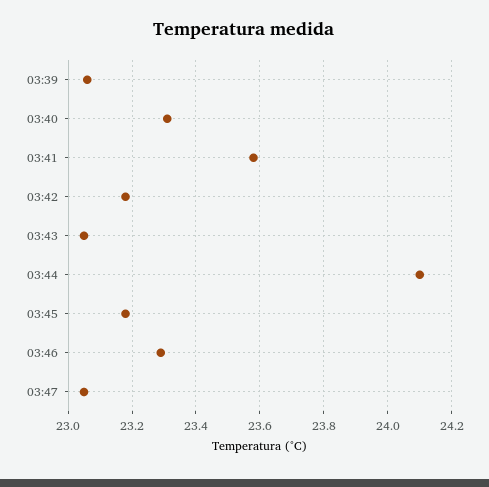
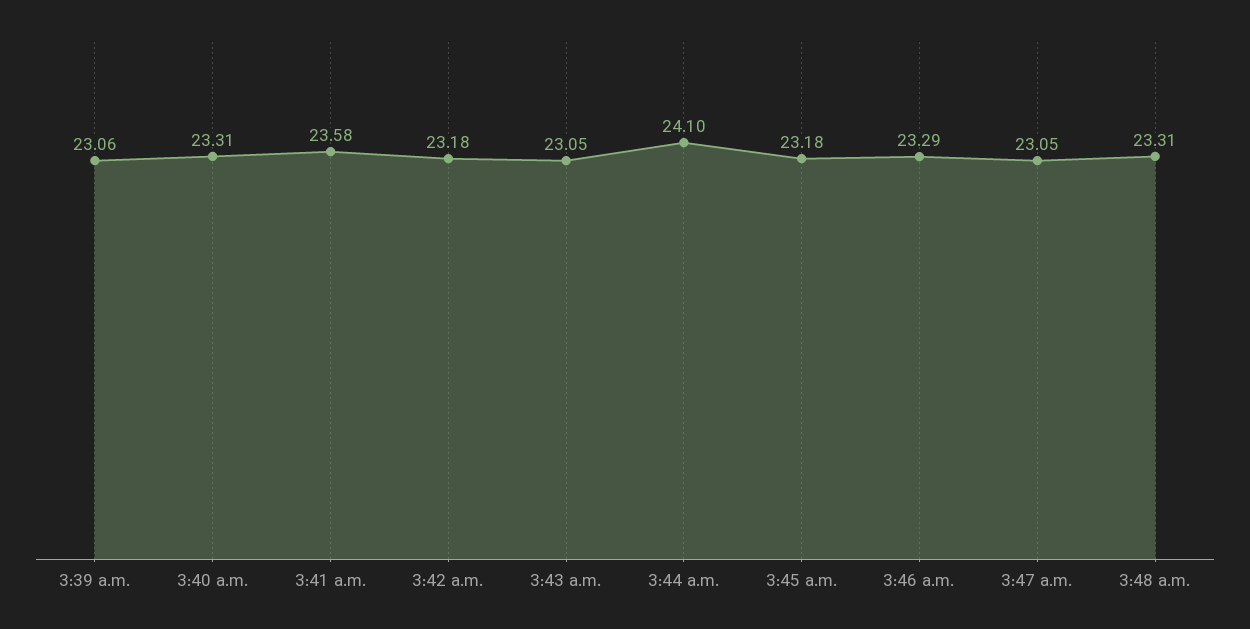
3:48 a.m.: none -> 23.31

